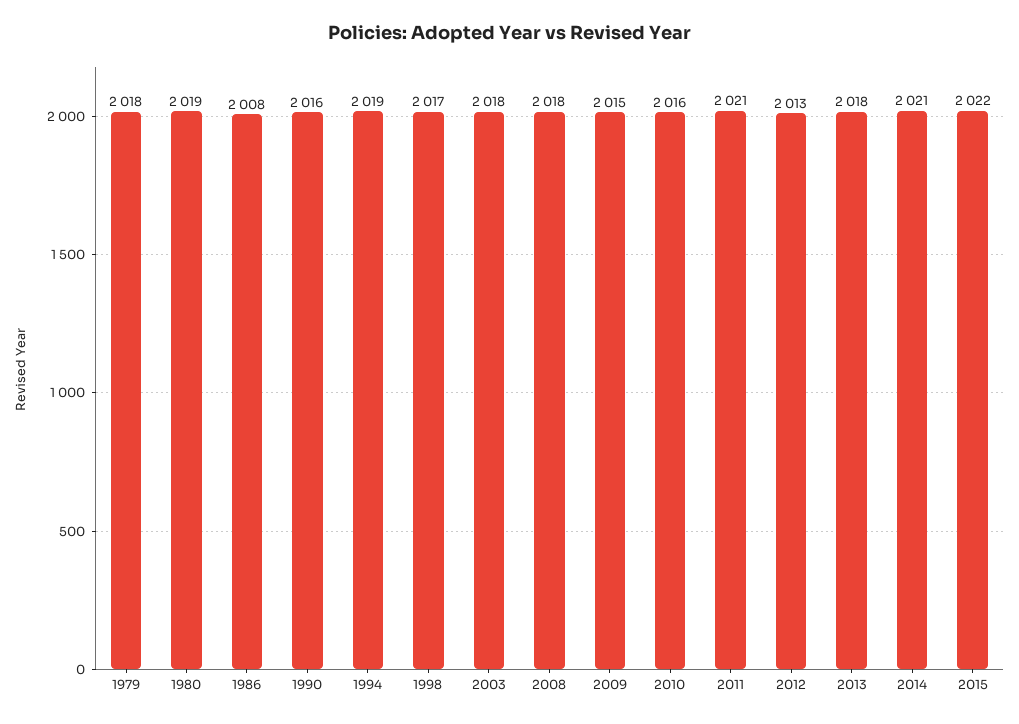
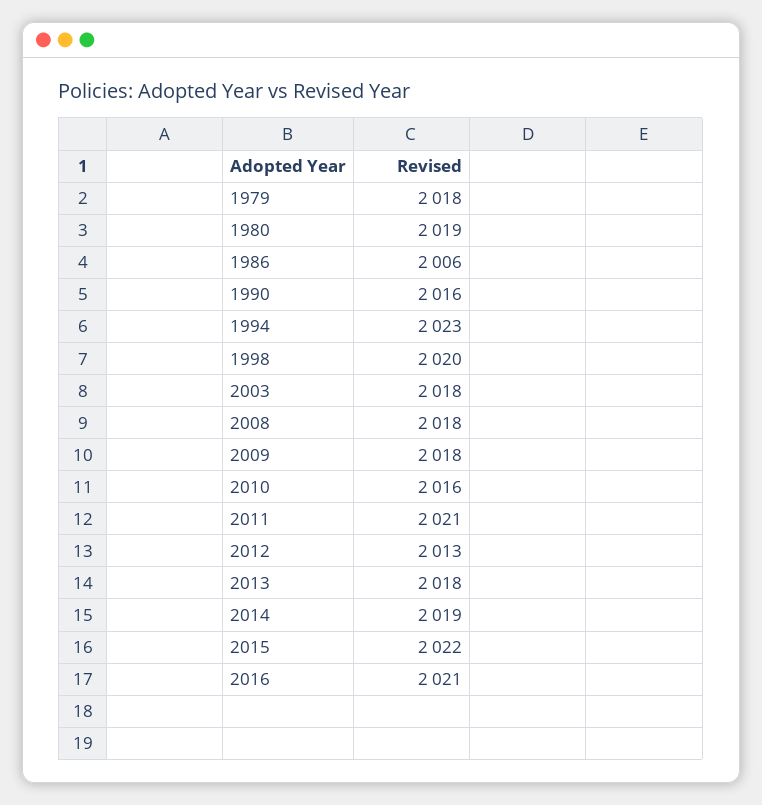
1986: 2008 -> 2006
1994: 2019 -> 2023
1998: 2017 -> 2020
2009: 2015 -> 2018
2014: 2021 -> 2019
2016: none -> 2021

